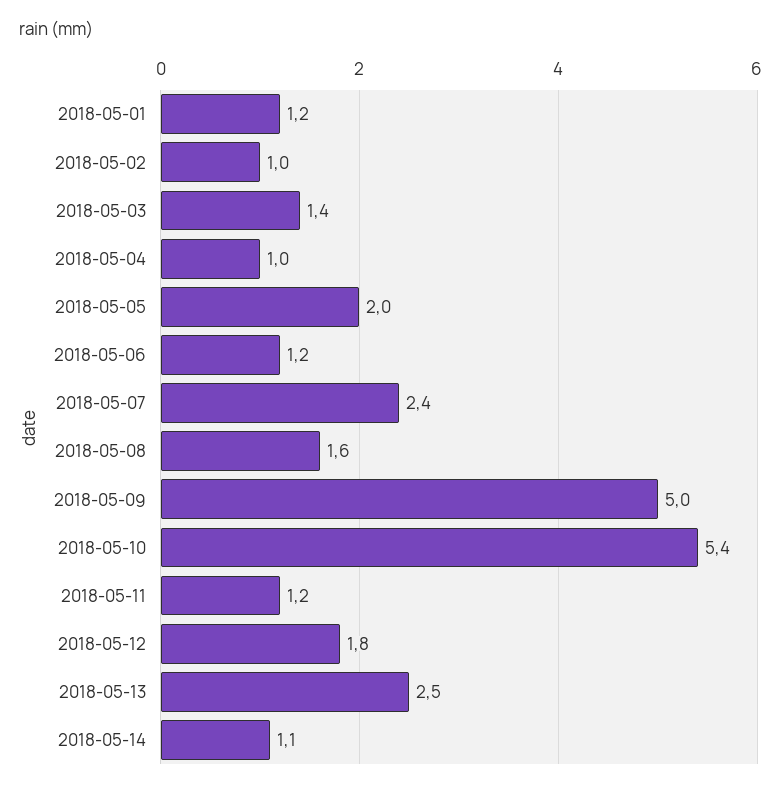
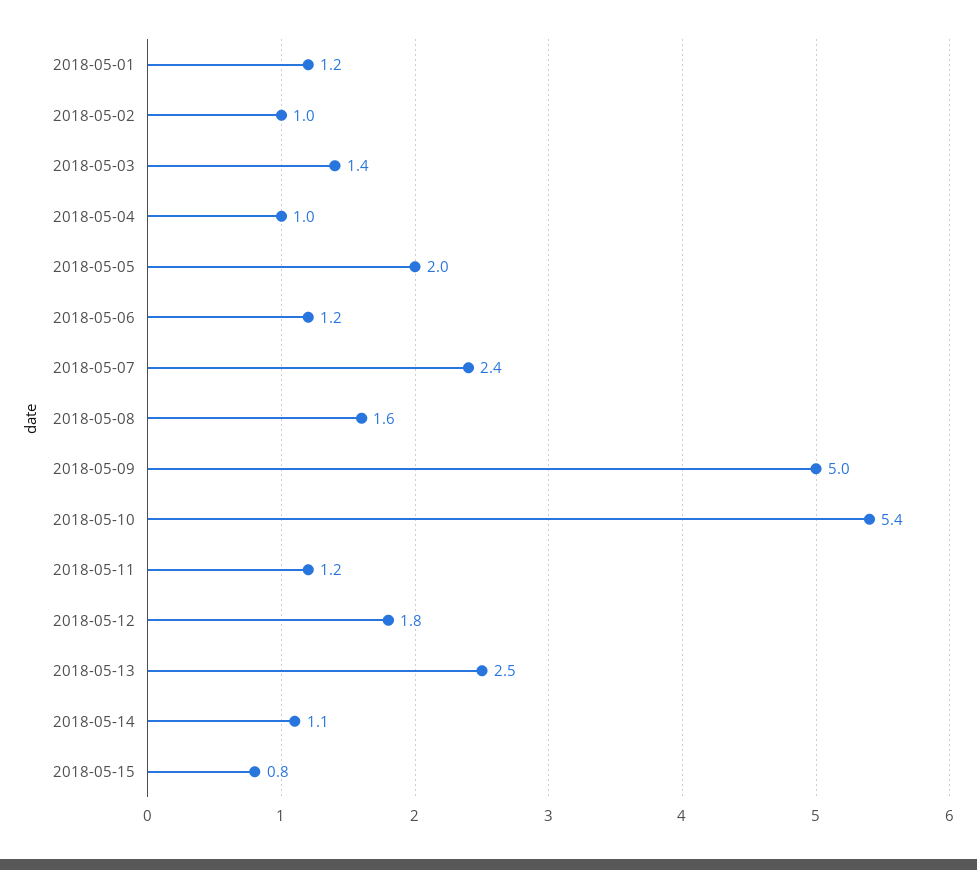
2018-05-15: none -> 0.8

